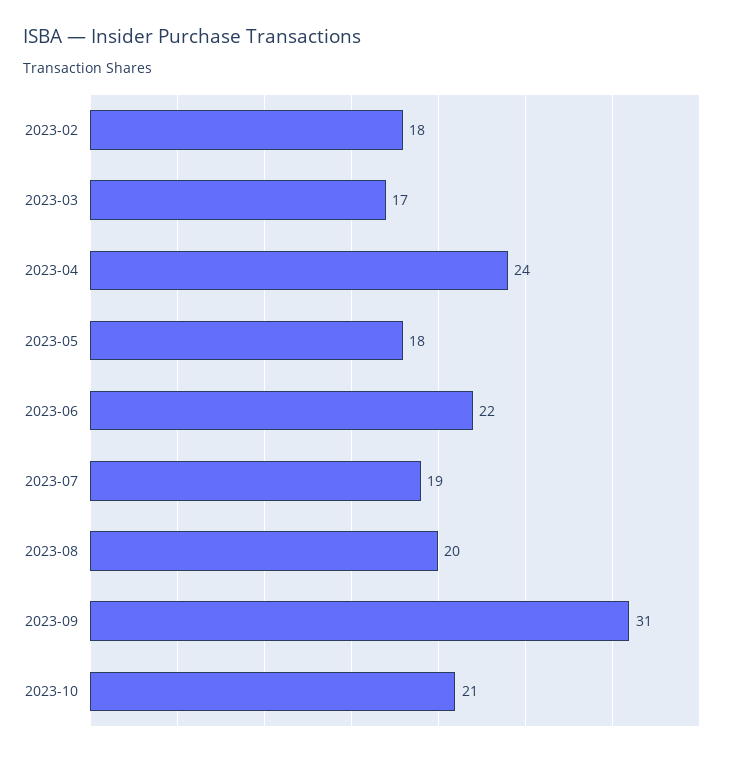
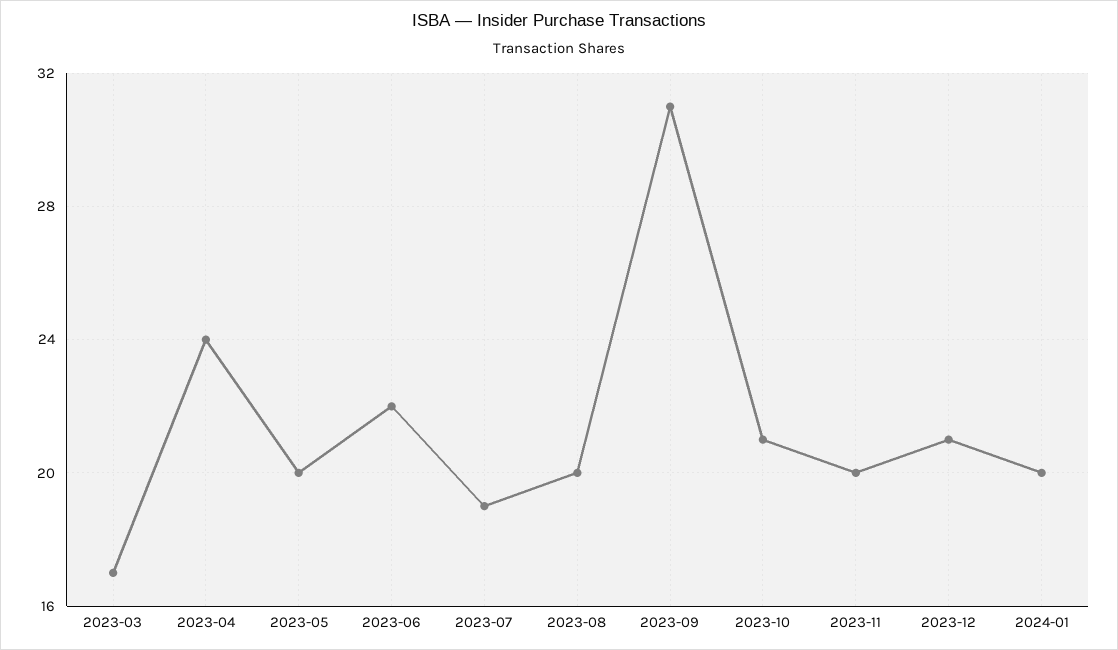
2023-02: 18 -> none
2023-05: 18 -> 20
2023-11: none -> 20
2023-12: none -> 21
2024-01: none -> 20

